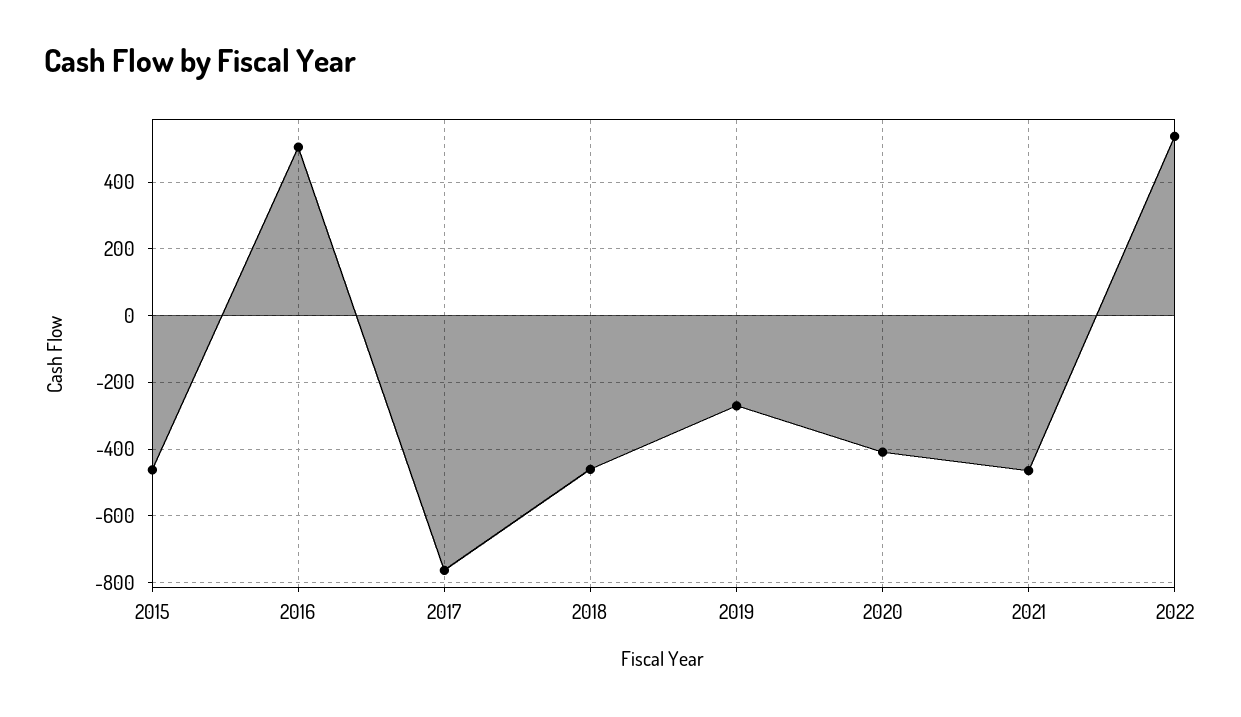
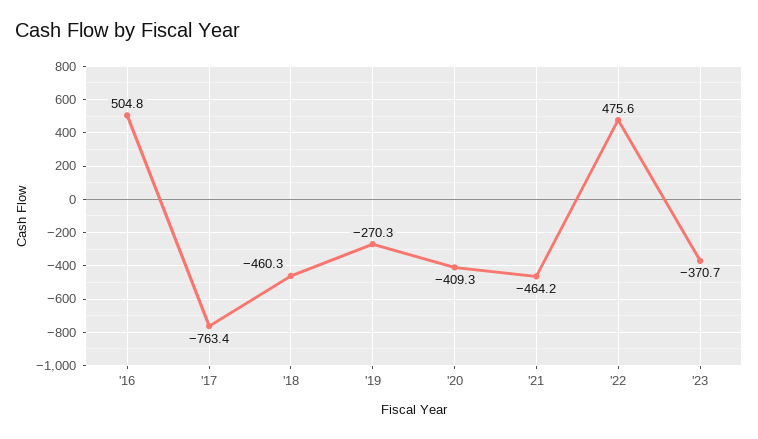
2015: -460 -> none
2022: 540 -> 475.6
'23: none -> -370.7

